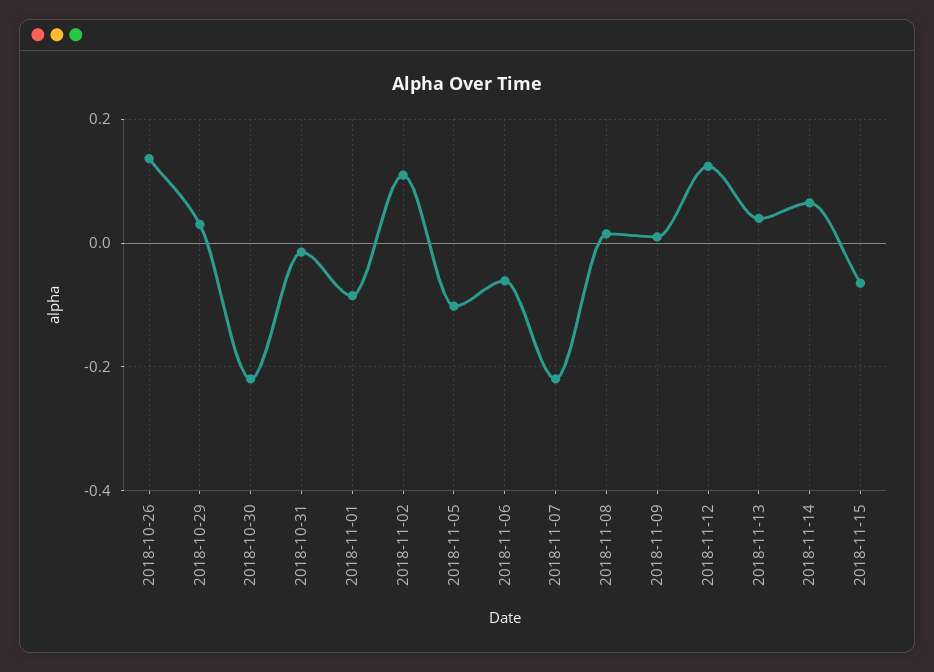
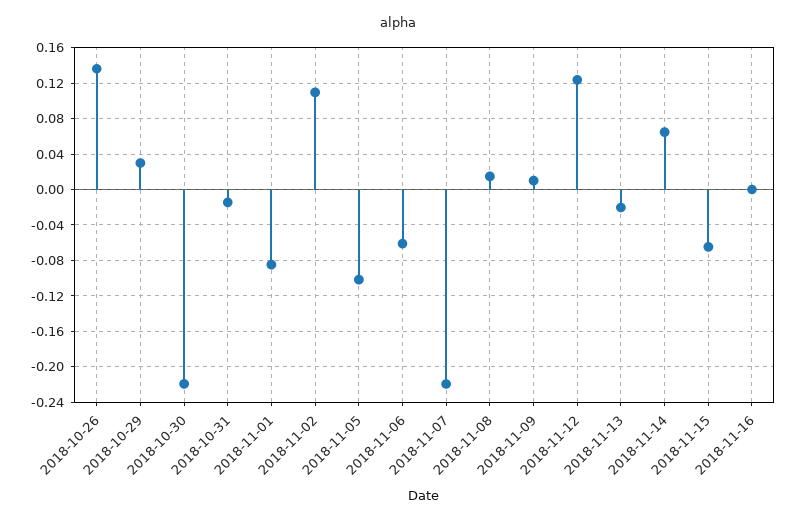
2018-11-13: 0.04 -> -0.02
2018-11-16: none -> 0

